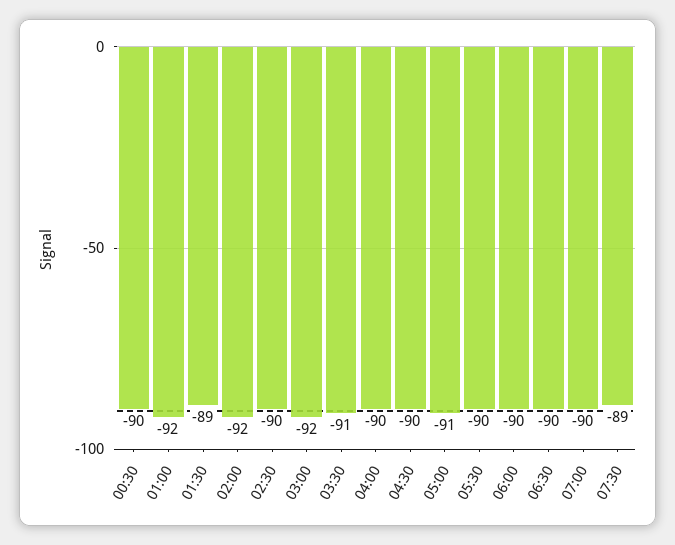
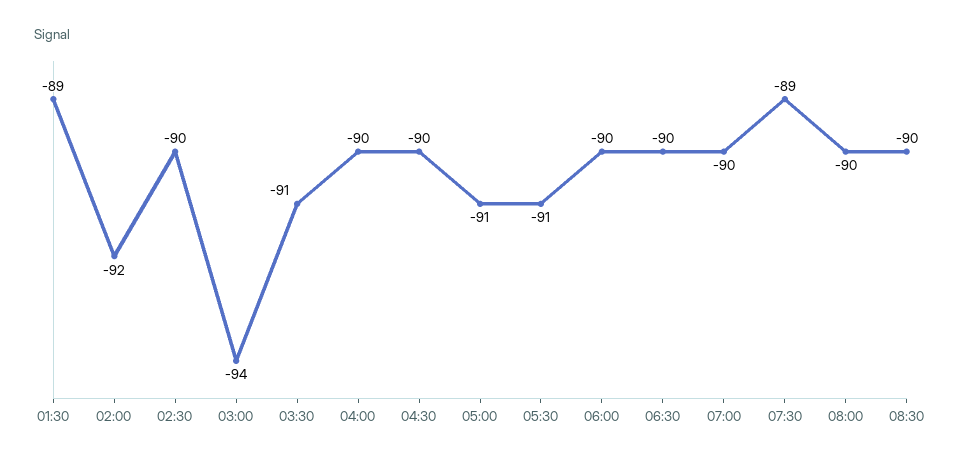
00:30: -90 -> none
01:00: -92 -> none
03:00: -92 -> -94
05:30: -90 -> -91
08:00: none -> -90
08:30: none -> -90

